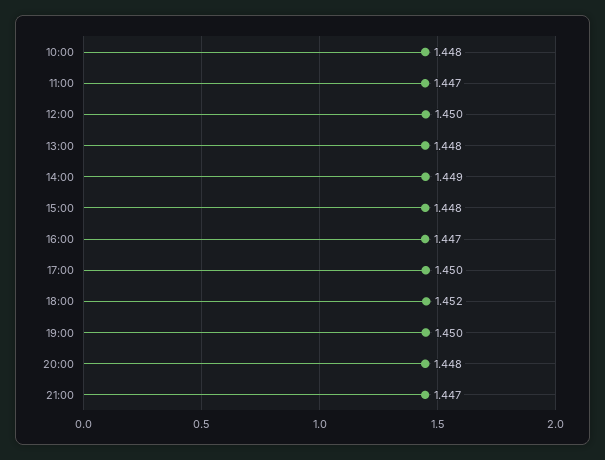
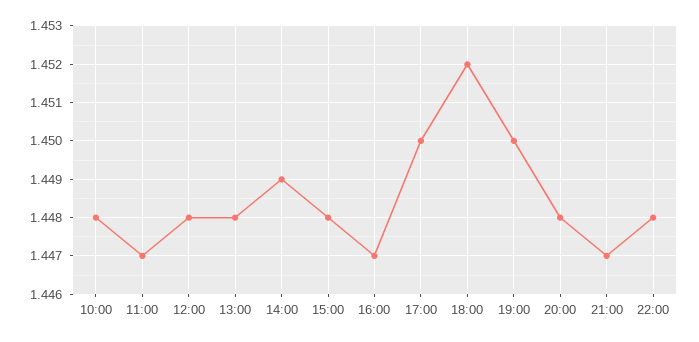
12:00: 1.45 -> 1.448
22:00: none -> 1.448

